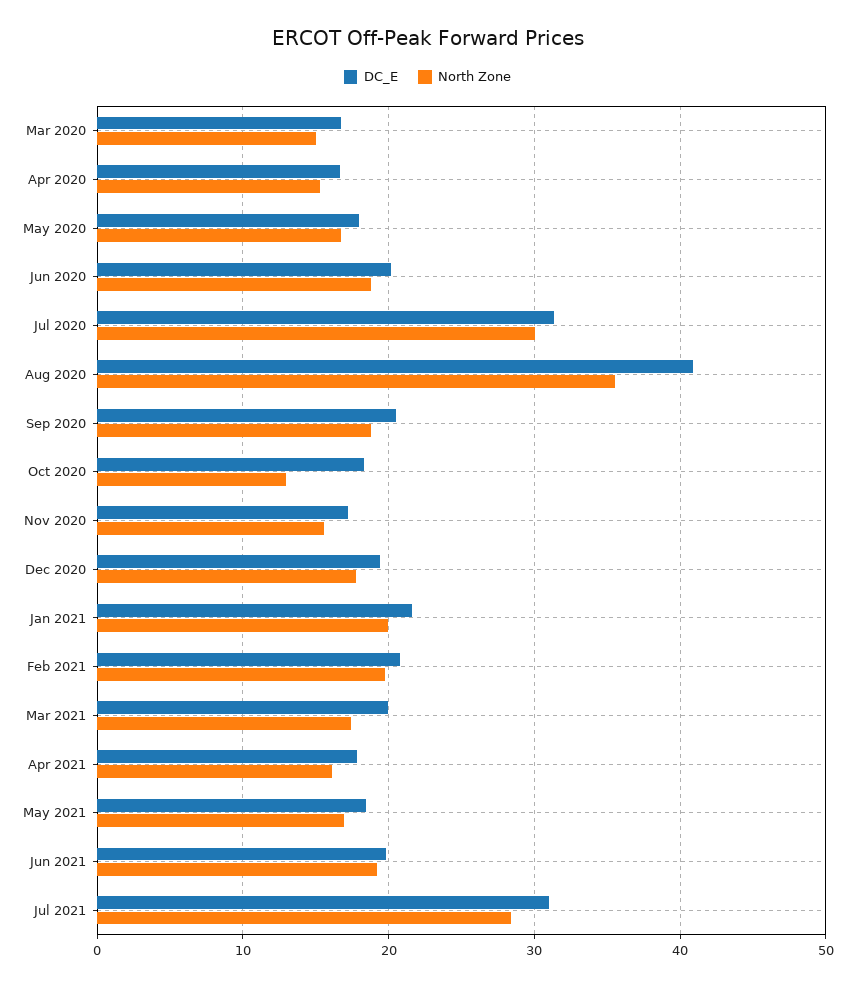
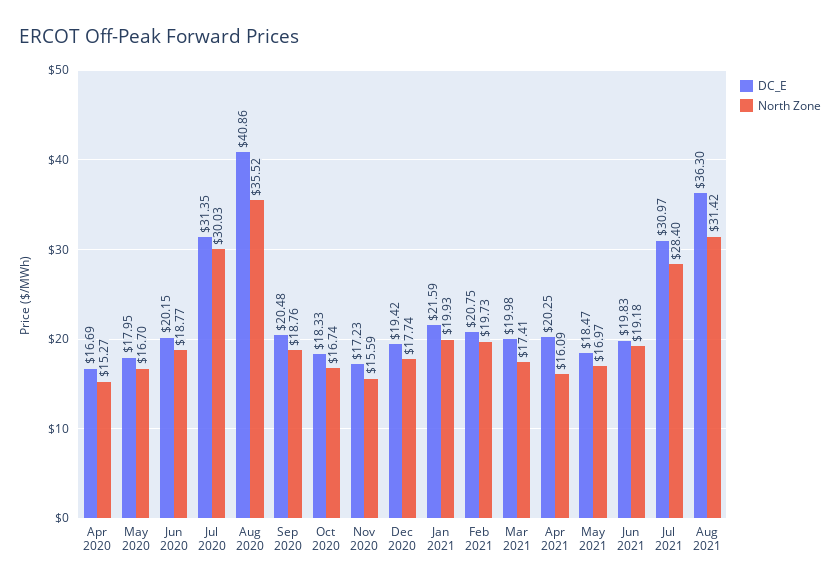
DC_E, Mar 2020: 17 -> none
North Zone, Mar 2020: 15 -> none
North Zone, Oct 2020: 13 -> 16.74
DC_E, Apr 2021: 18 -> 20.25
DC_E, Aug 2021: none -> 36.3
North Zone, Aug 2021: none -> 31.42

